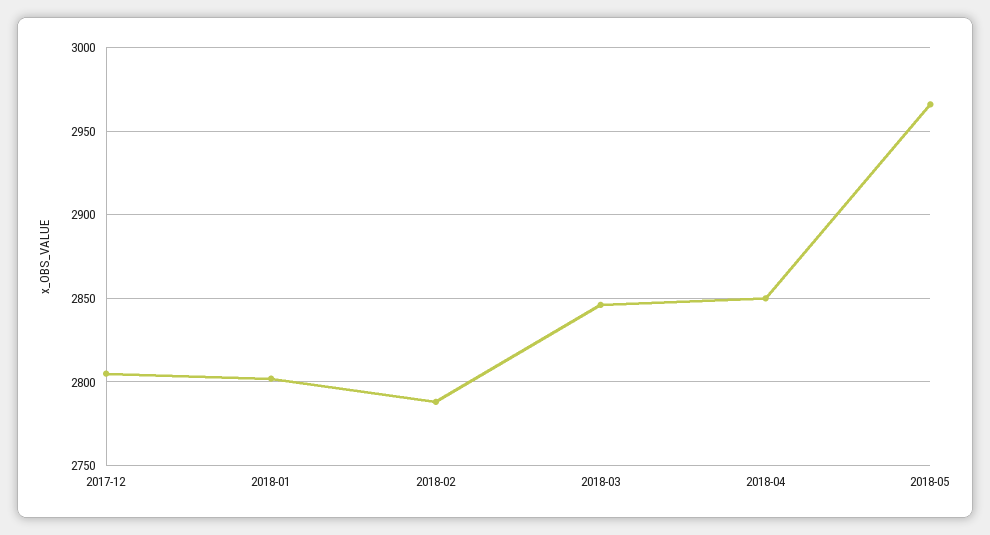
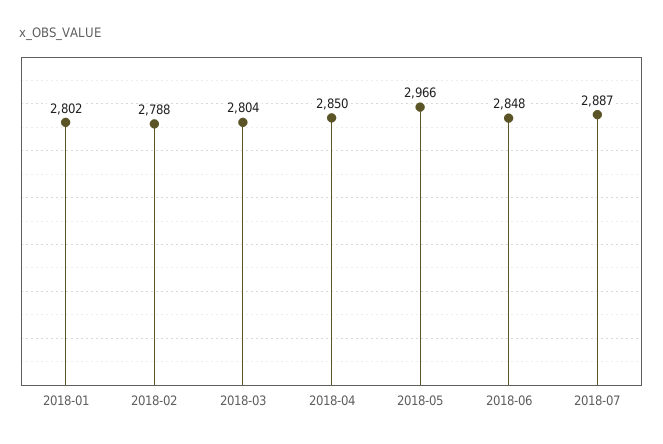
2017-12: 2805 -> none
2018-03: 2845 -> 2804
2018-06: none -> 2848
2018-07: none -> 2887

